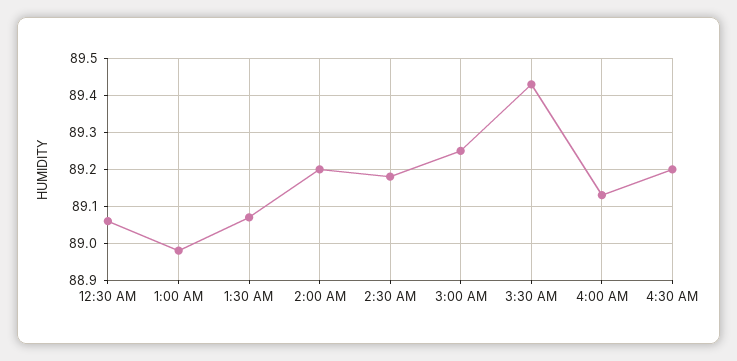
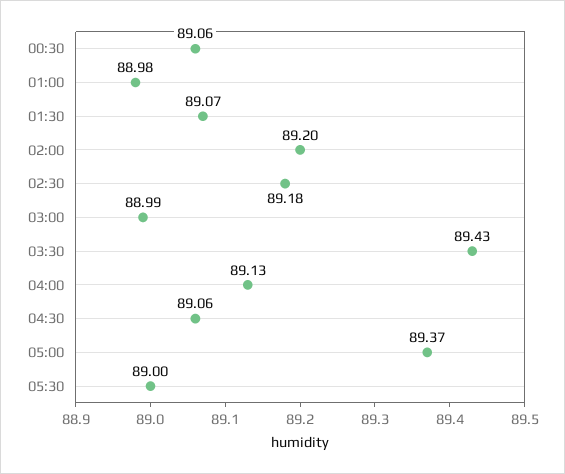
3:00 AM: 89.25 -> 88.99
4:30 AM: 89.2 -> 89.06
05:00: none -> 89.37
05:30: none -> 89

